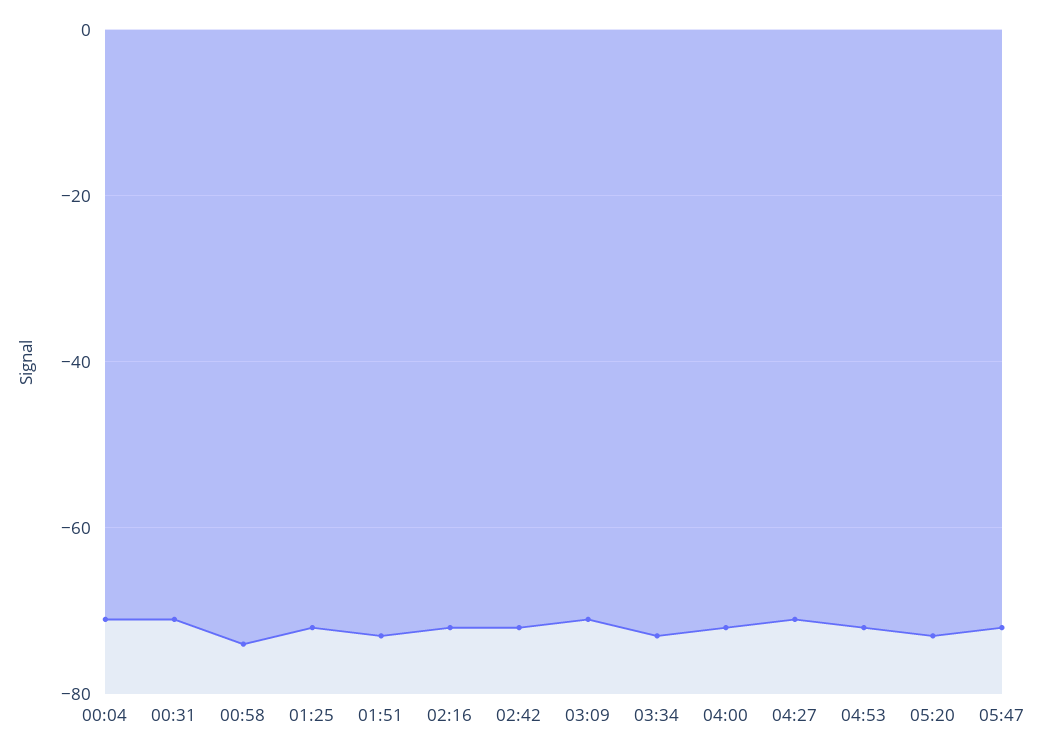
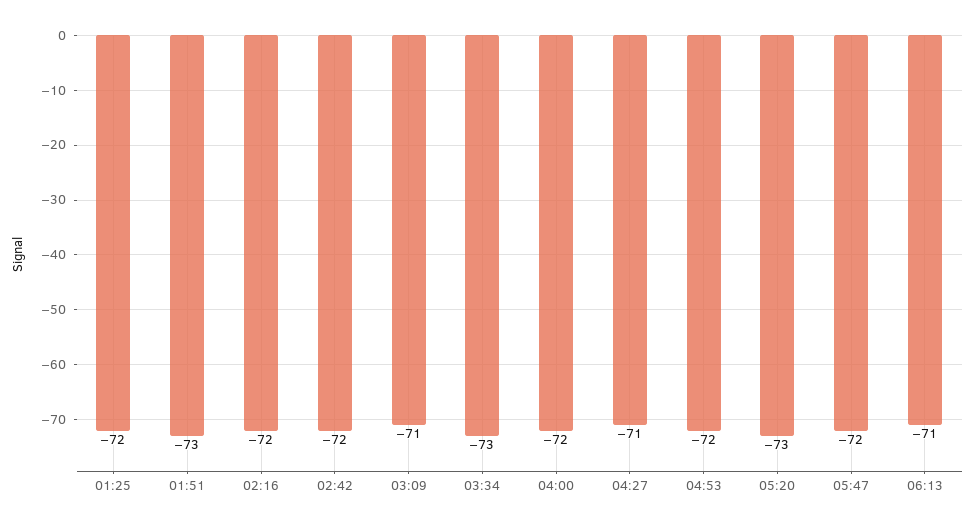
00:04: -70 -> none
00:31: -70 -> none
00:58: -75 -> none
06:13: none -> -71

